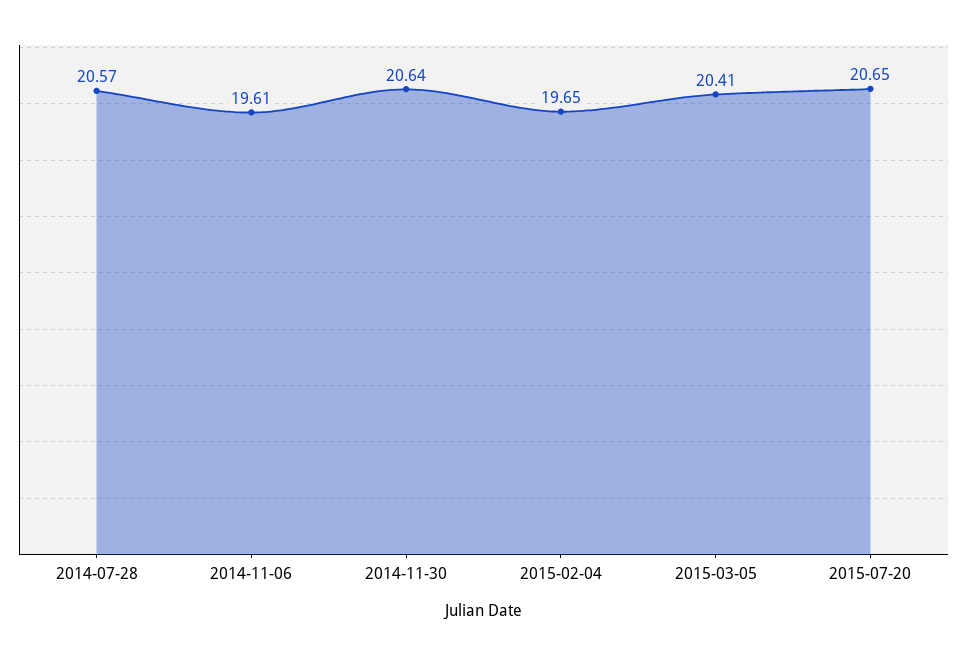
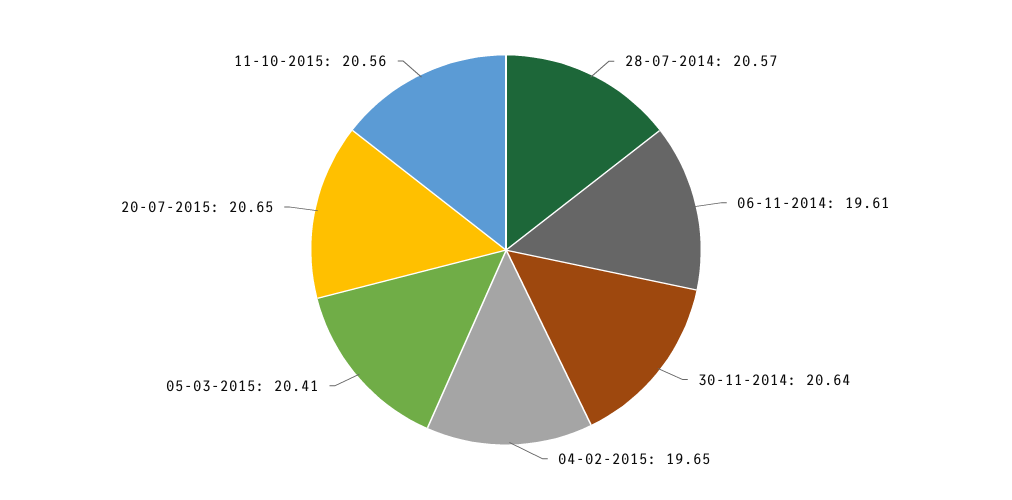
11-10-2015: none -> 20.56

